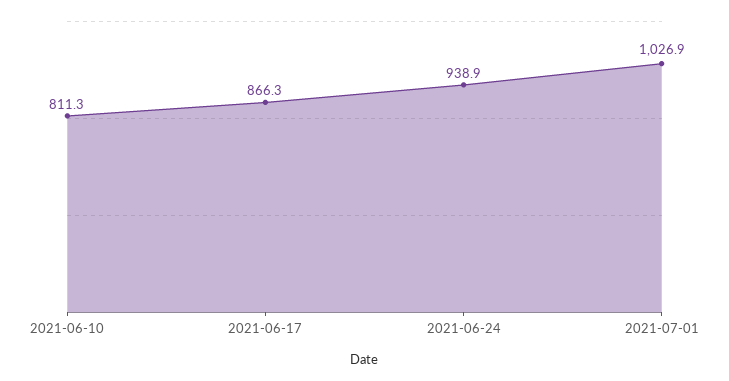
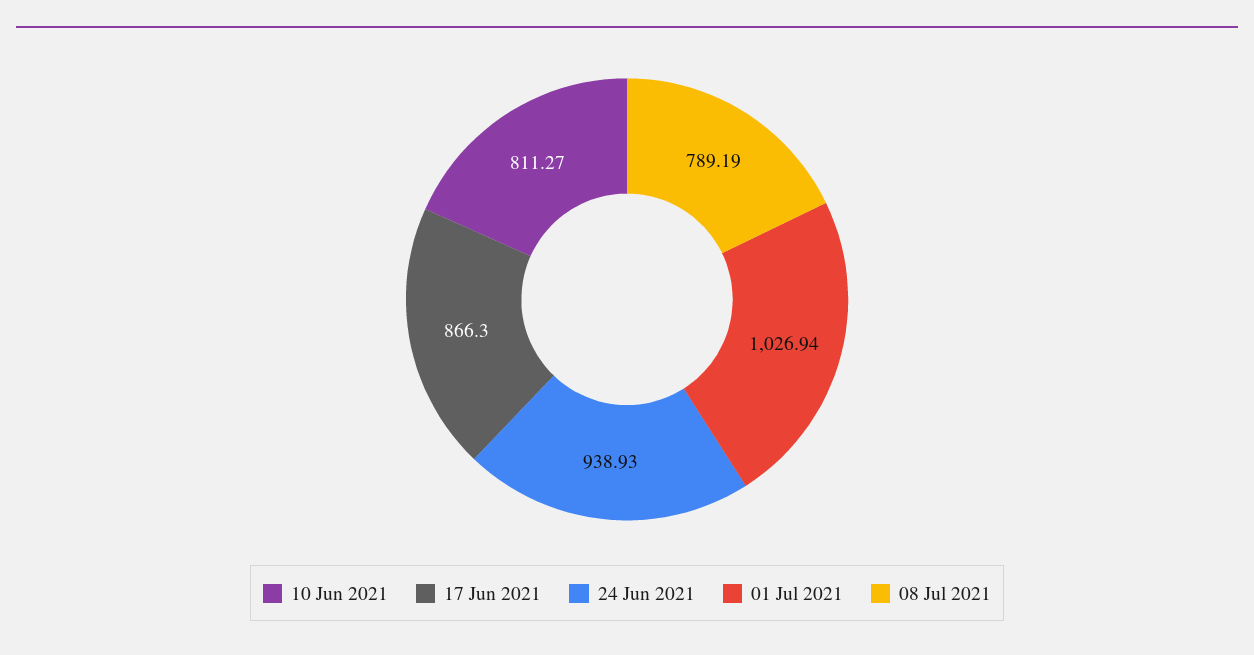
08 Jul 2021: none -> 789.19

